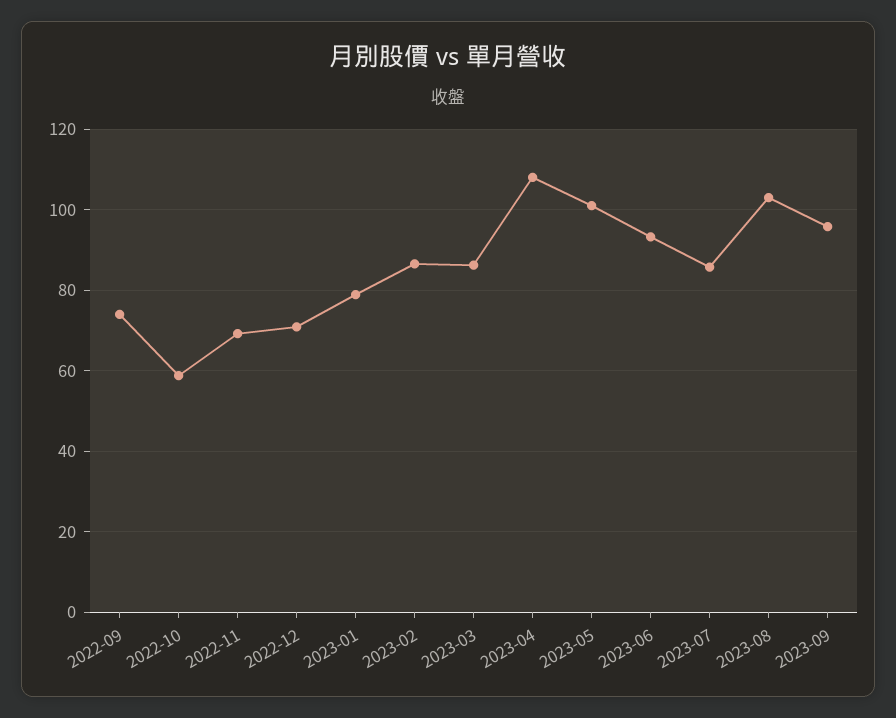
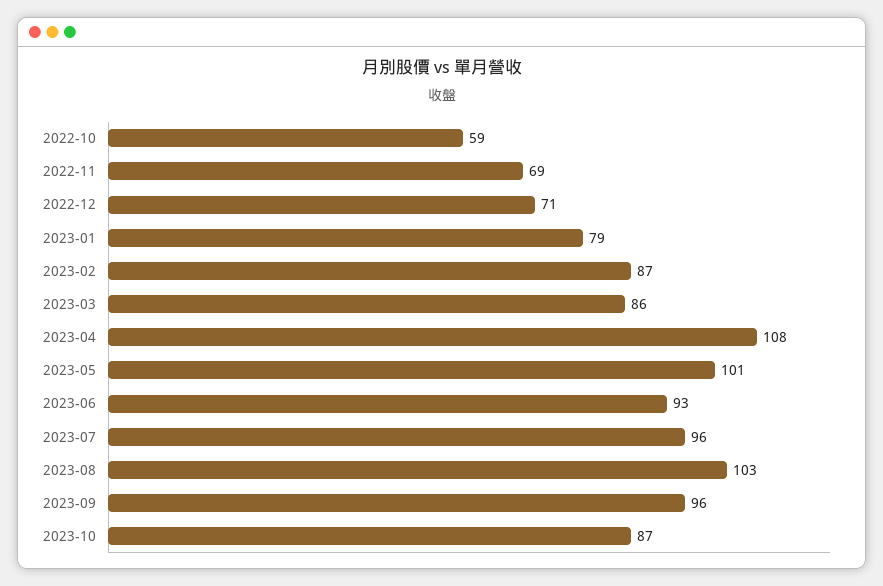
2022-09: 74 -> none
2023-07: 86 -> 96
2023-10: none -> 87

